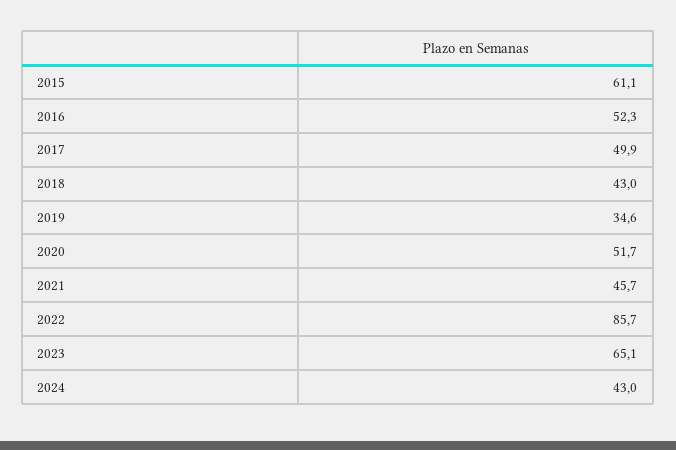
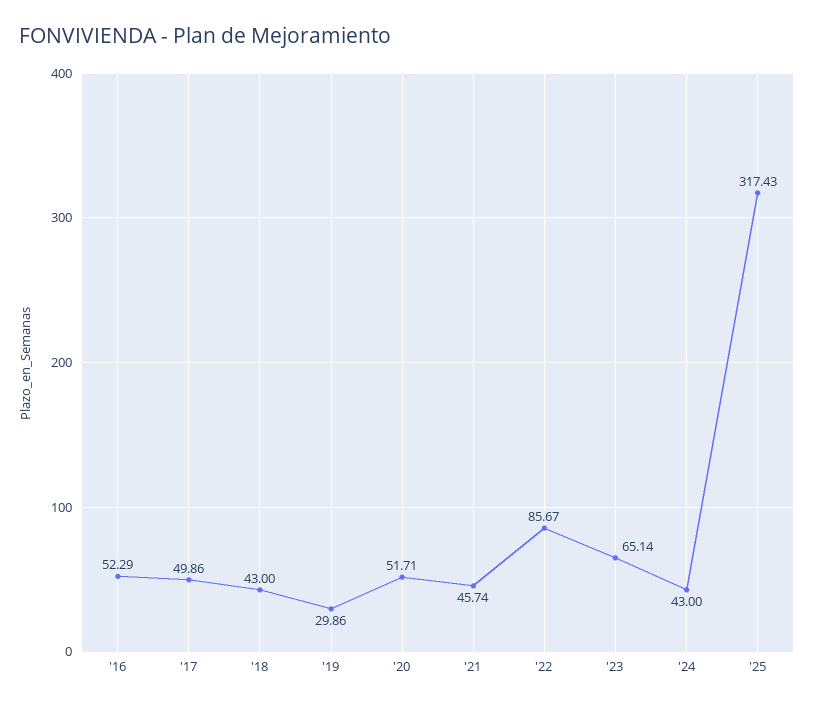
2015: 61.1 -> none
2019: 34.6 -> 29.86
'25: none -> 317.43

